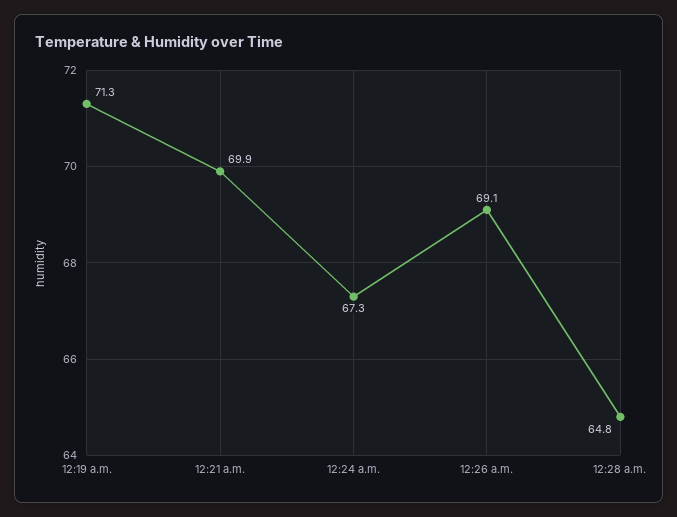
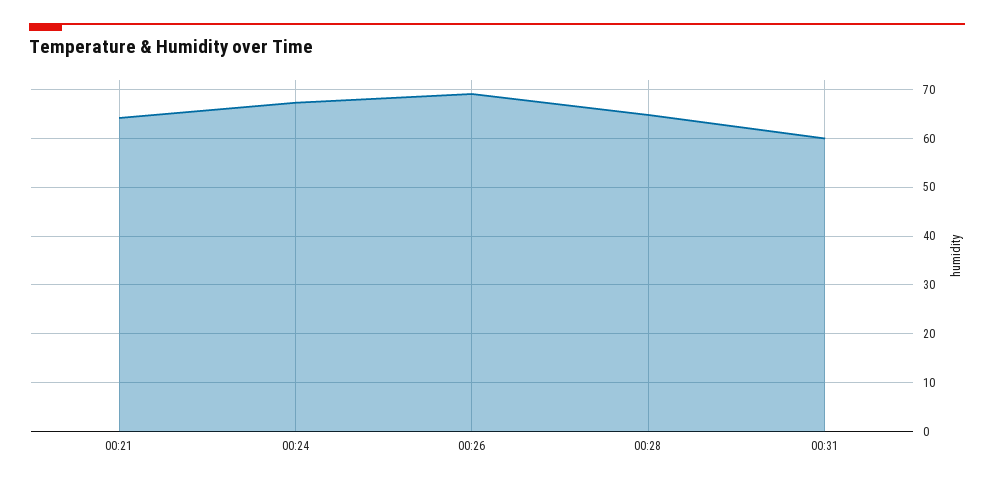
12:19 a.m.: 71.3 -> none
12:21 a.m.: 69.9 -> 64
00:31: none -> 60

